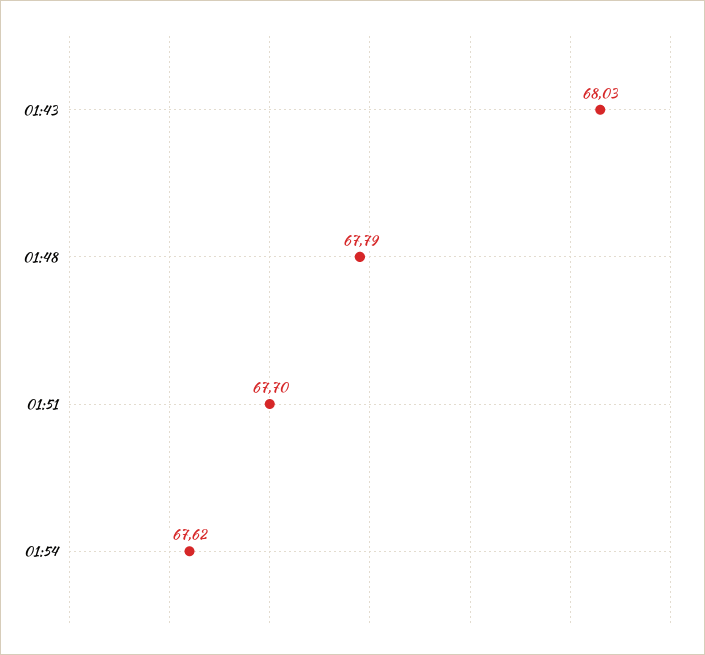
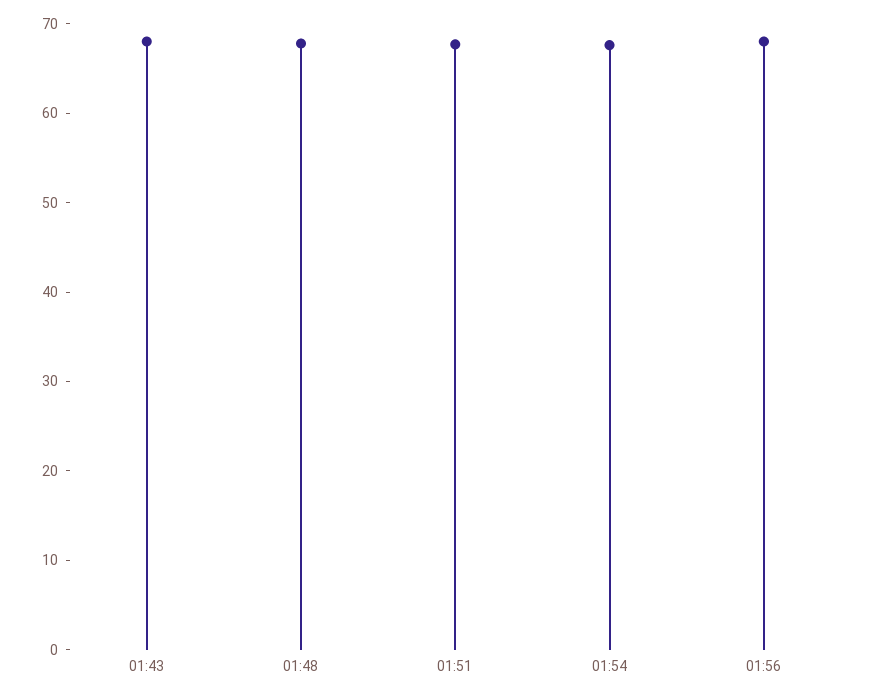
01:56: none -> 68

